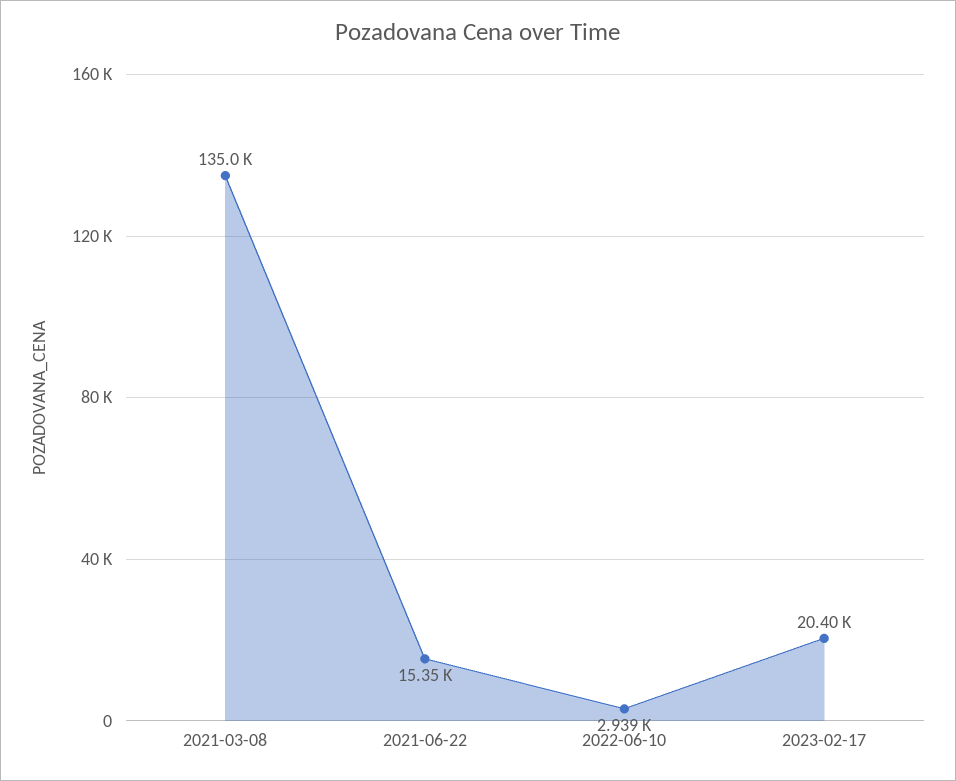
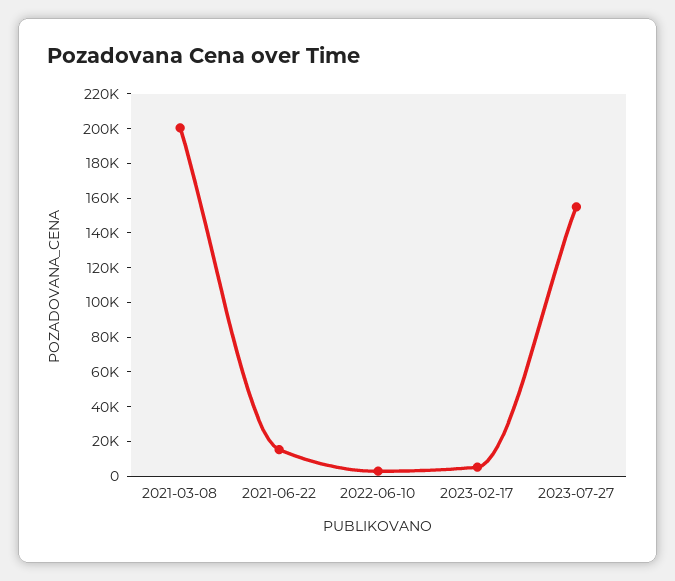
2021-03-08: 135000 -> 200000
2023-02-17: 20400 -> 5000
2023-07-27: none -> 155000

